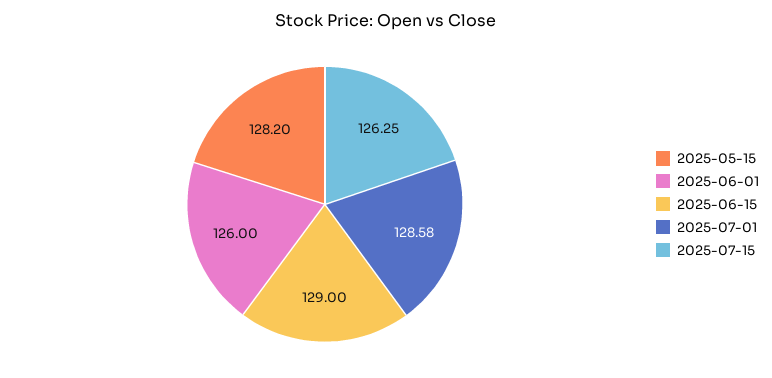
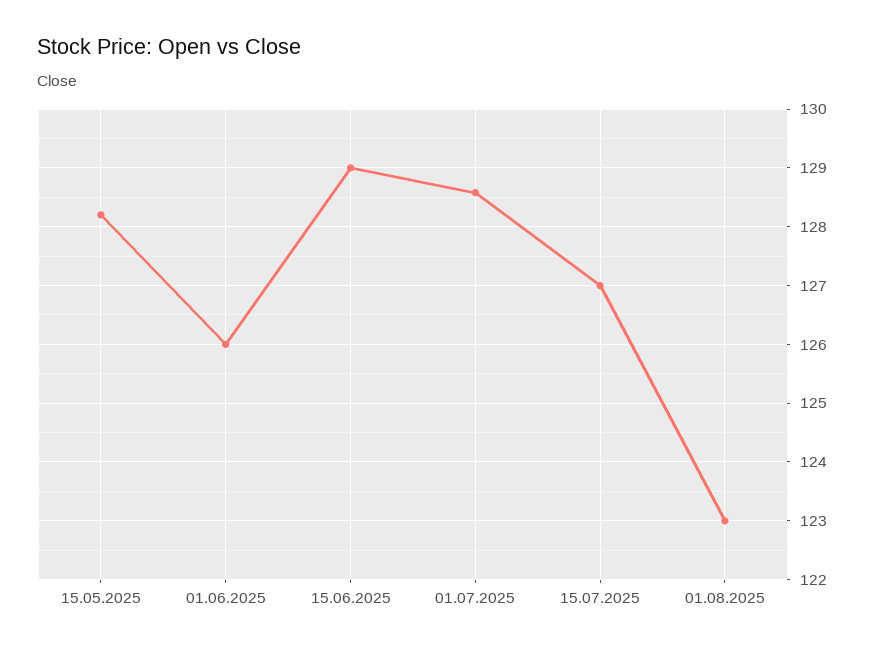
2025-07-15: 126.25 -> 127
01.08.2025: none -> 123

